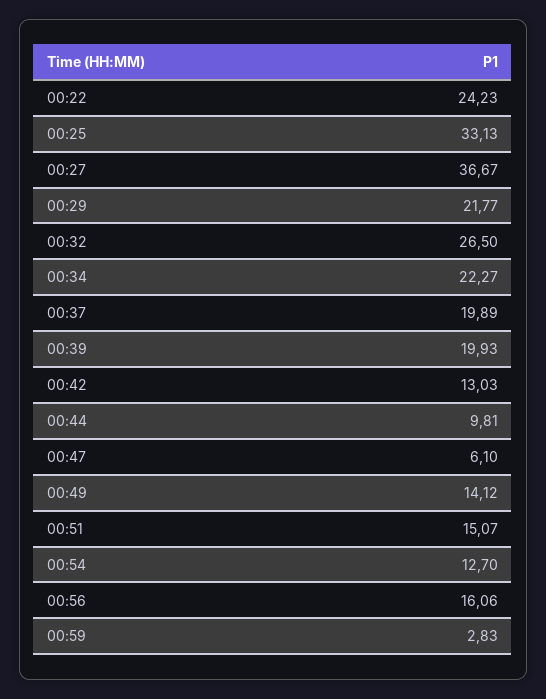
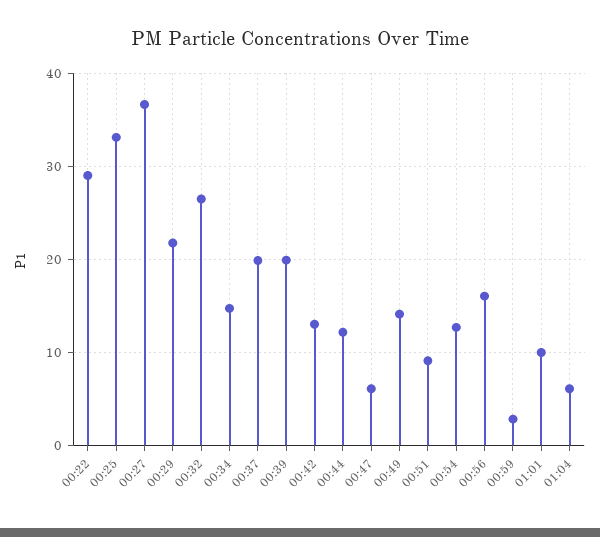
00:22: 24.23 -> 29
00:34: 22.27 -> 15
00:44: 9.81 -> 12
00:51: 15.07 -> 9
01:01: none -> 10
01:04: none -> 6

